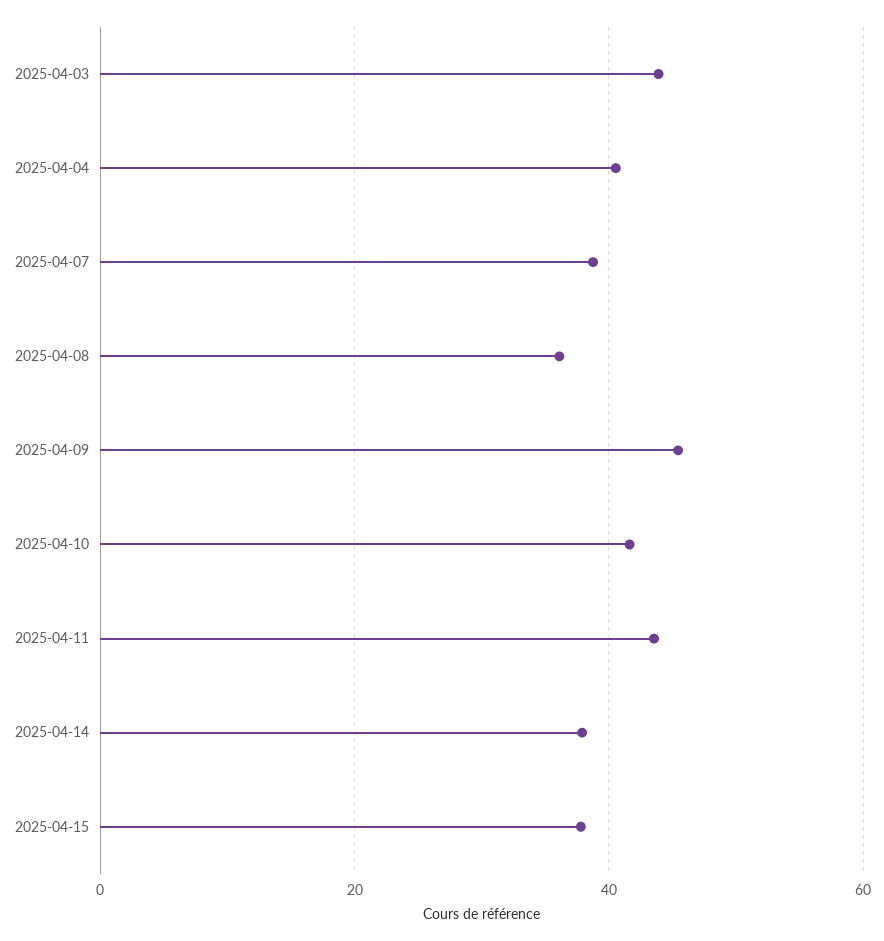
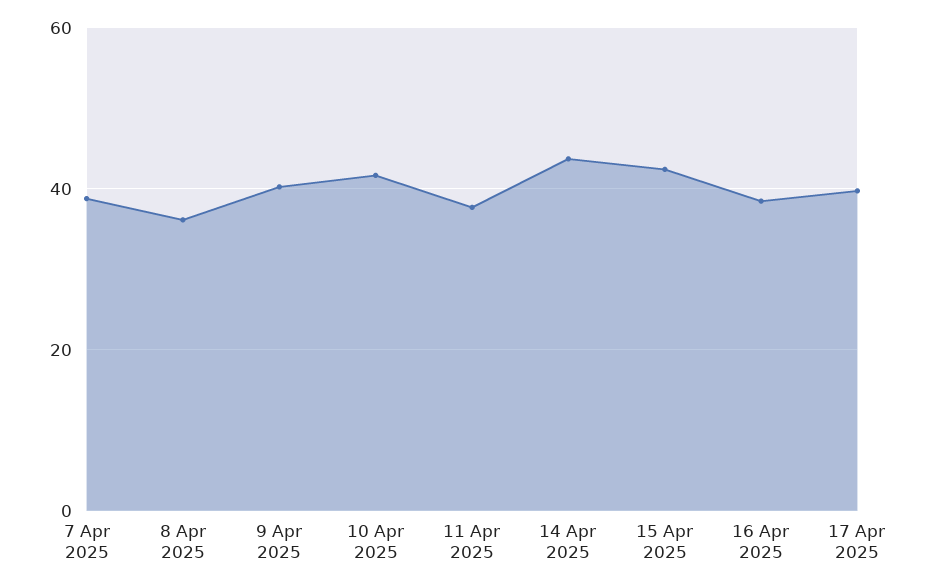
2025-04-03: 44 -> none
2025-04-04: 40 -> none
2025-04-09: 46 -> 40
2025-04-11: 44 -> 38
2025-04-14: 38 -> 44
2025-04-15: 38 -> 42
16 Apr 2025: none -> 38
17 Apr 2025: none -> 40

